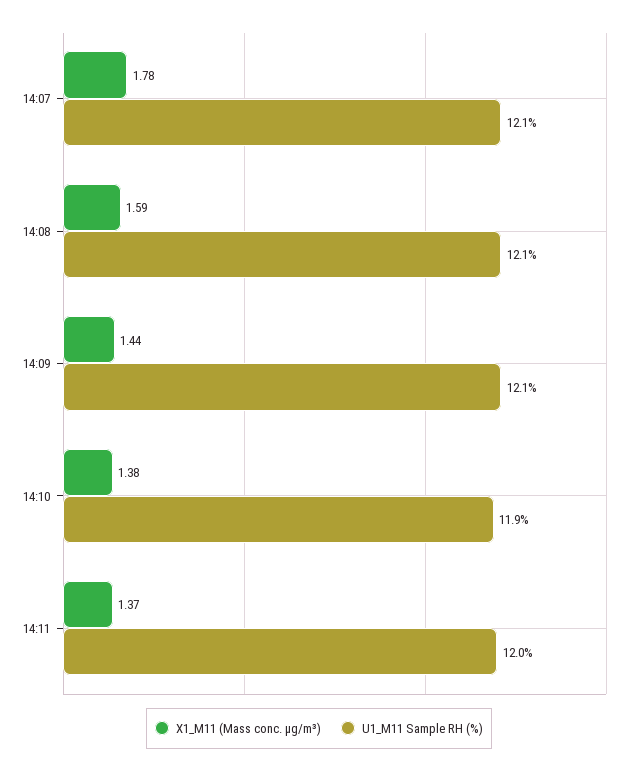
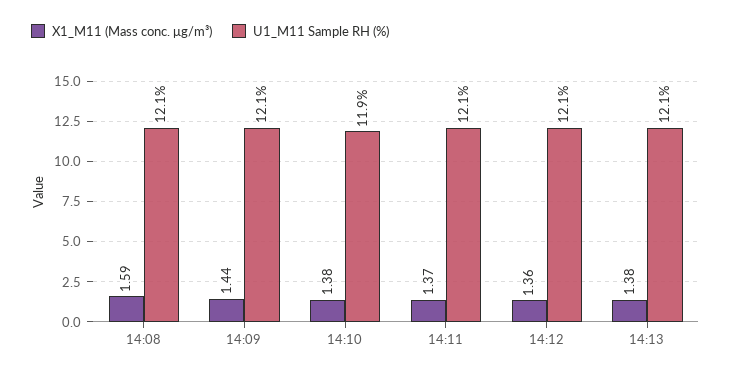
X1_M11 (Mass conc. μg/m³), 14:07: 1.78 -> none
U1_M11 Sample RH (%), 14:07: 12.1 -> none
U1_M11 Sample RH (%), 14:11: 12 -> 12.1
X1_M11 (Mass conc. μg/m³), 14:12: none -> 1.36
U1_M11 Sample RH (%), 14:12: none -> 12.1
X1_M11 (Mass conc. μg/m³), 14:13: none -> 1.38
U1_M11 Sample RH (%), 14:13: none -> 12.1

